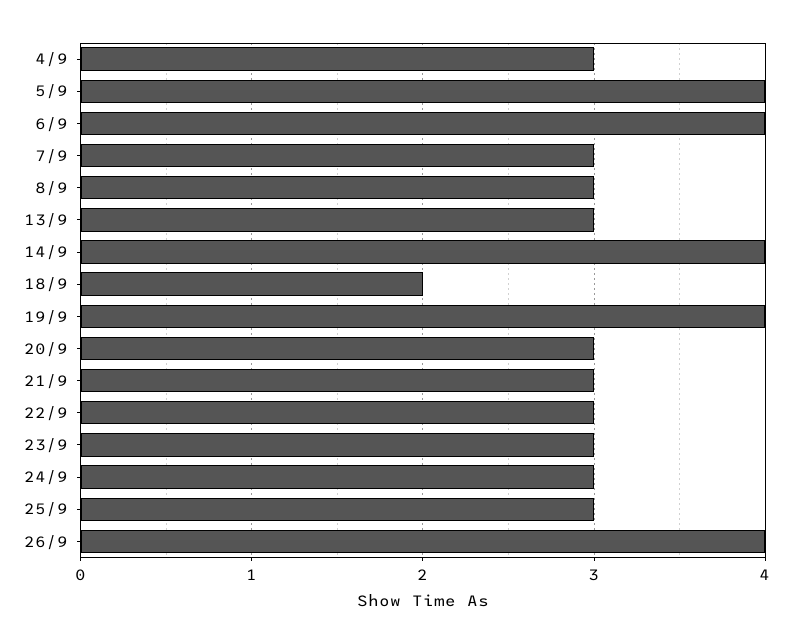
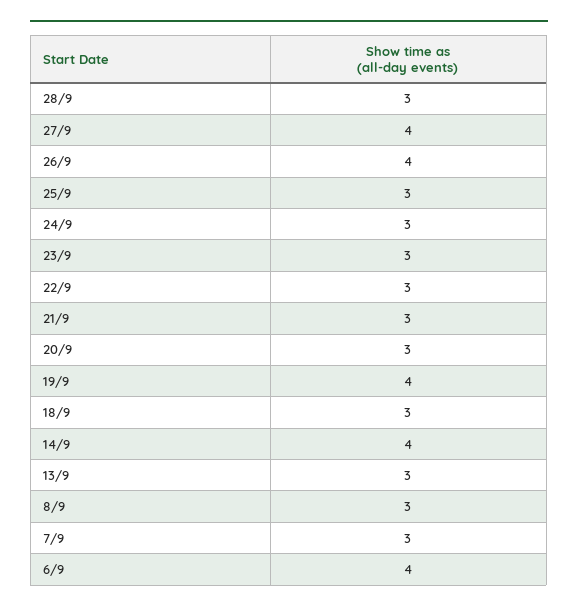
4/9: 3 -> none
5/9: 4 -> none
18/9: 2 -> 3
28/9: none -> 3
27/9: none -> 4

